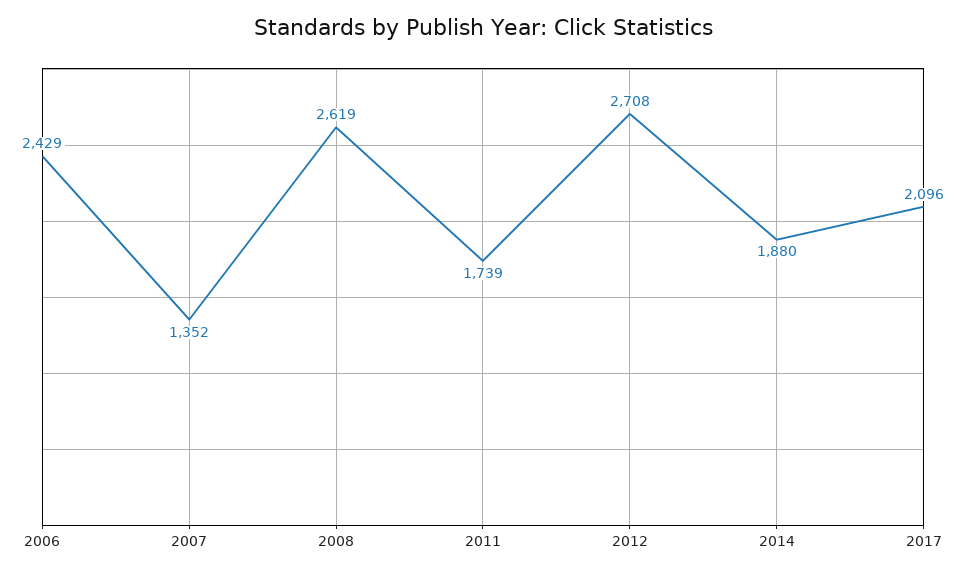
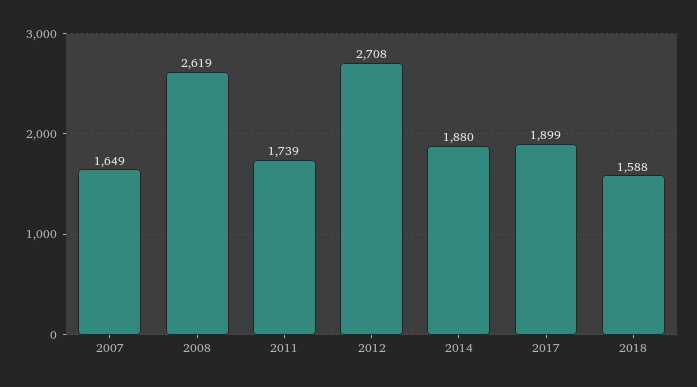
2006: 2429 -> none
2007: 1352 -> 1649
2017: 2096 -> 1899
2018: none -> 1588

